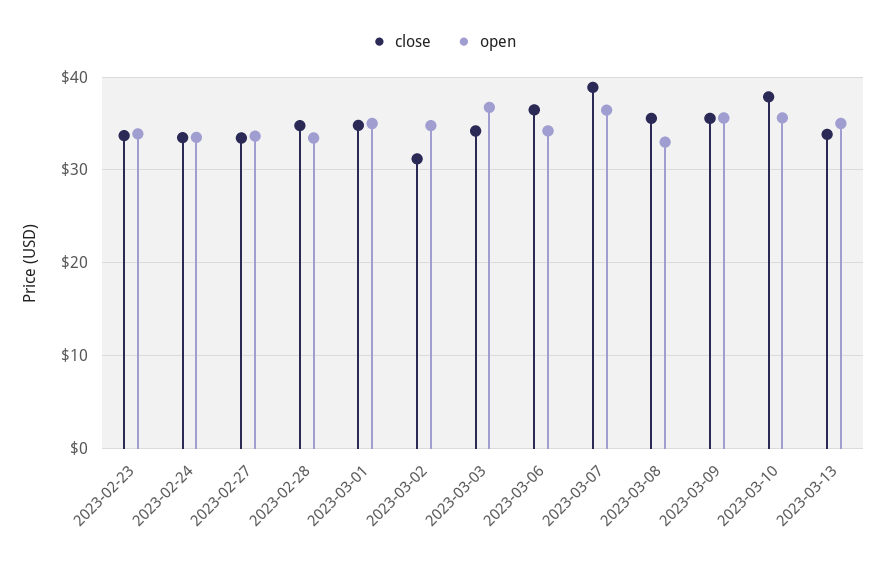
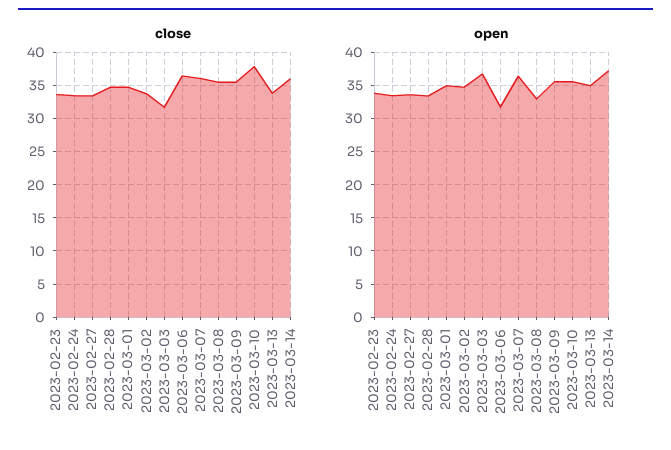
close, 2023-03-02: 31 -> 34
close, 2023-03-03: 34 -> 32
open, 2023-03-06: 34 -> 32
close, 2023-03-07: 39 -> 36
close, 2023-03-14: none -> 36
open, 2023-03-14: none -> 37

